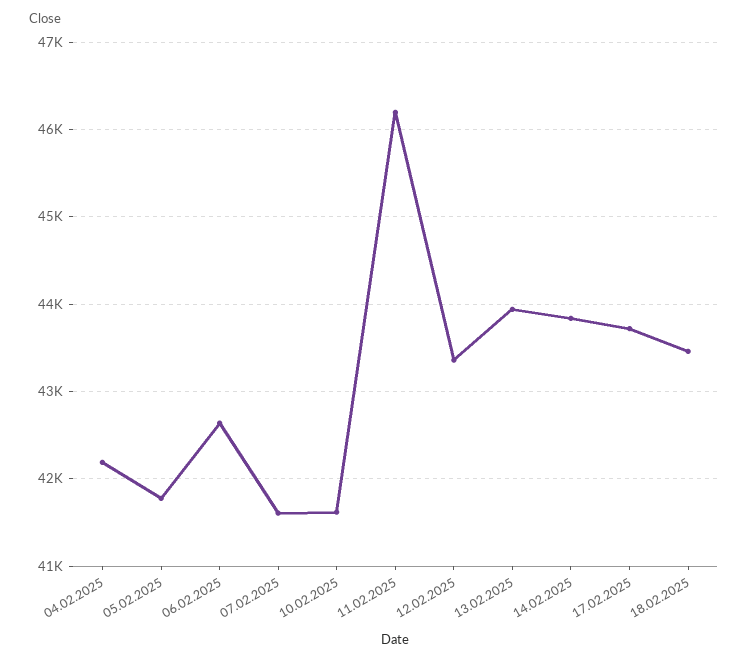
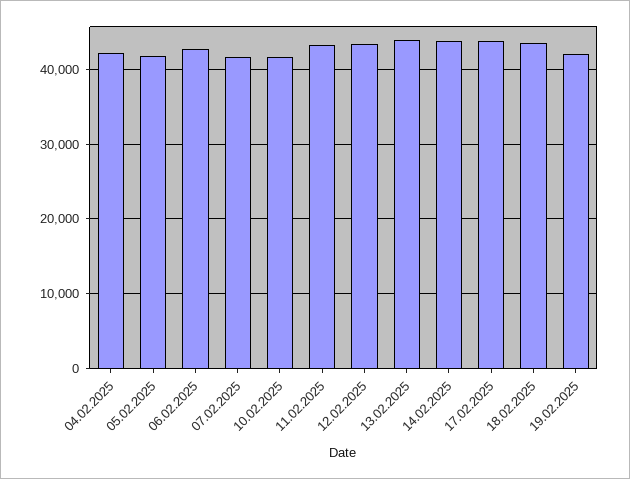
11.02.2025: 46200 -> 43000
19.02.2025: none -> 42000

